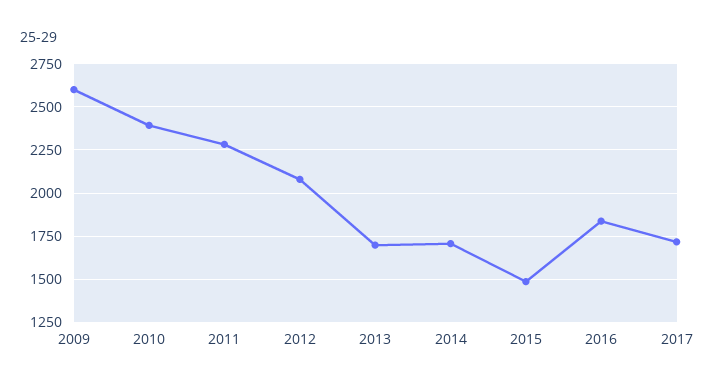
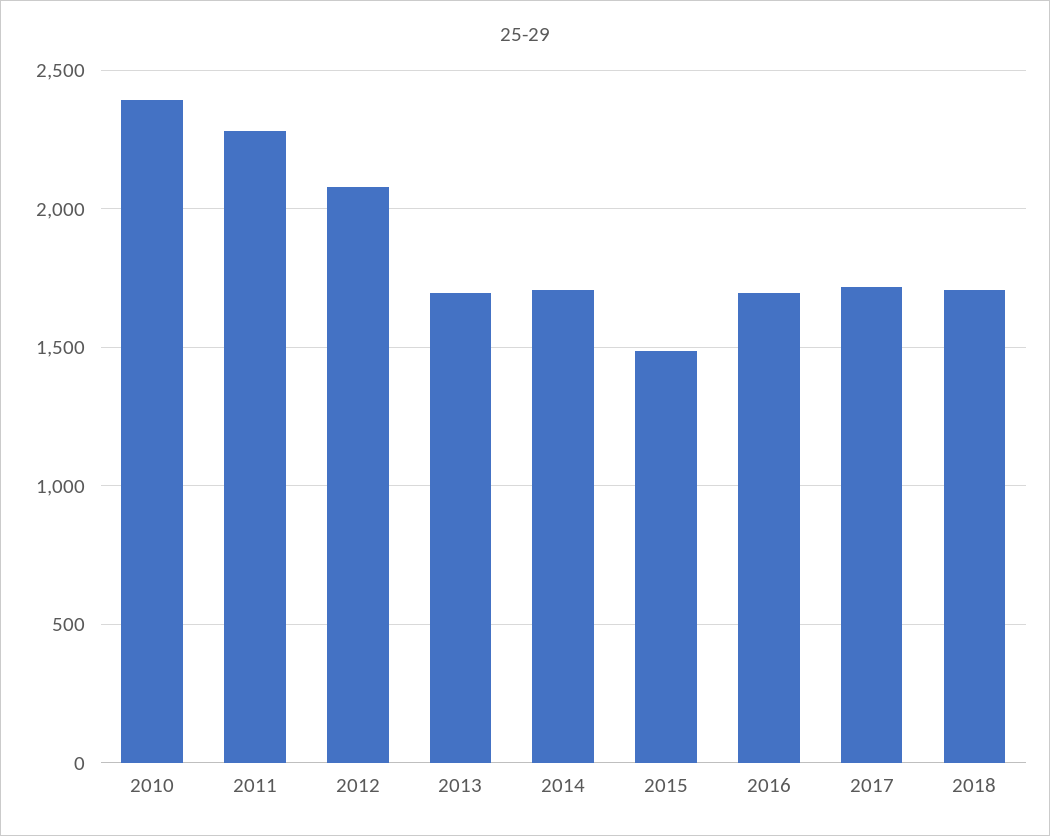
2009: 2600 -> none
2016: 1850 -> 1700
2018: none -> 1700

